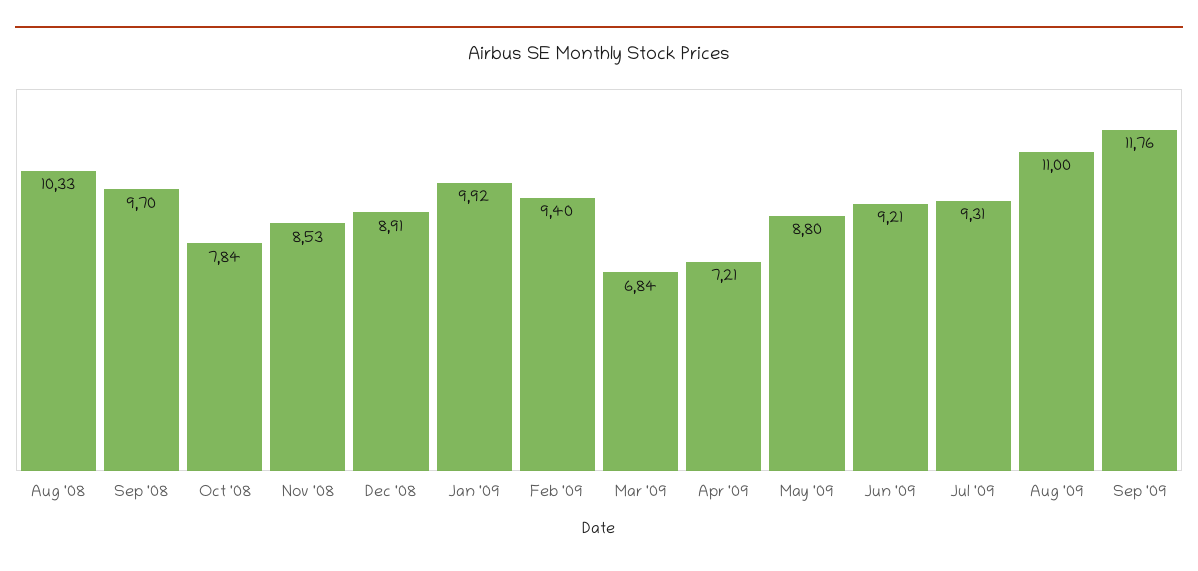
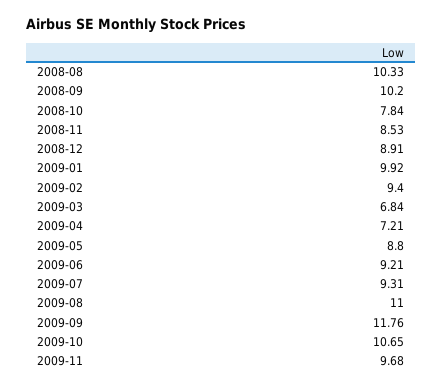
Sep '08: 9.7 -> 10.2
2009-10: none -> 10.65
2009-11: none -> 9.68

